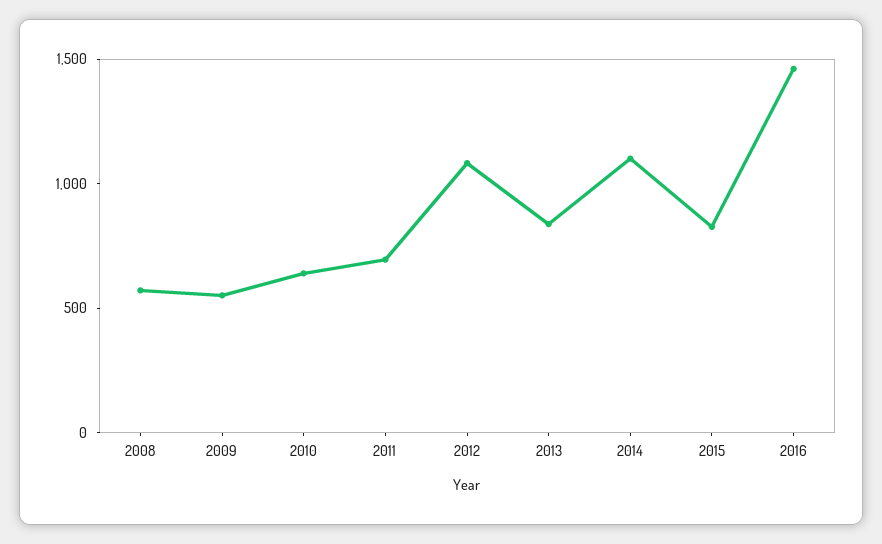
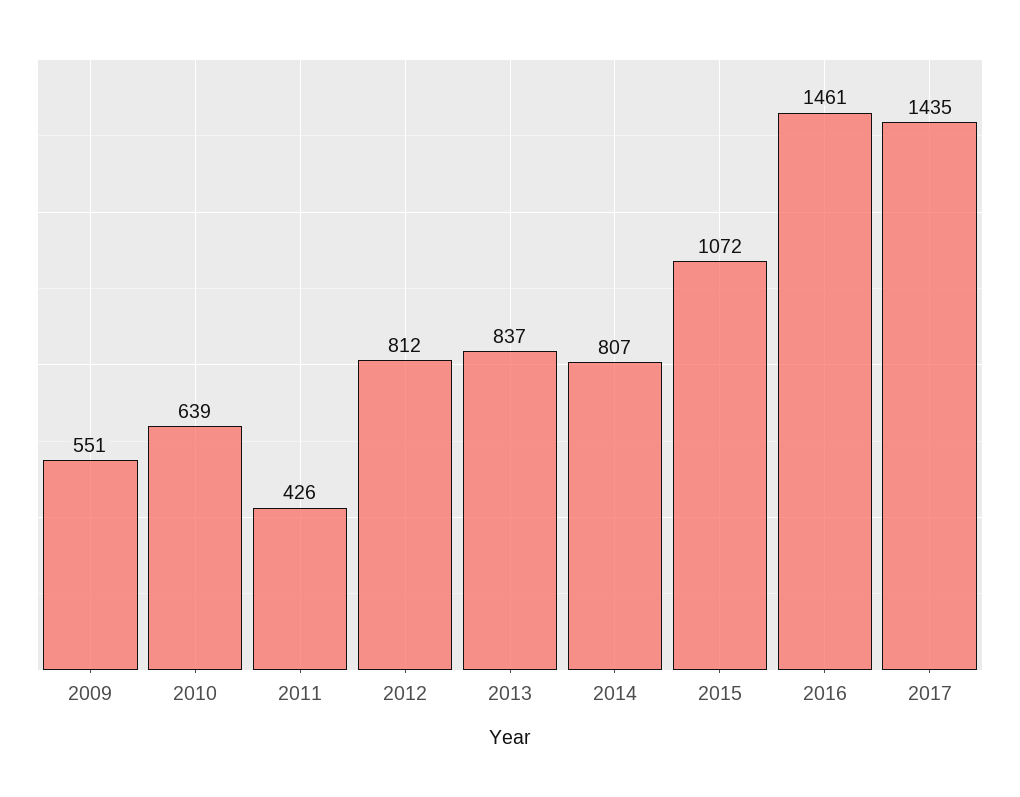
2008: 600 -> none
2011: 700 -> 426
2012: 1100 -> 812
2014: 1100 -> 807
2015: 800 -> 1072
2017: none -> 1435

